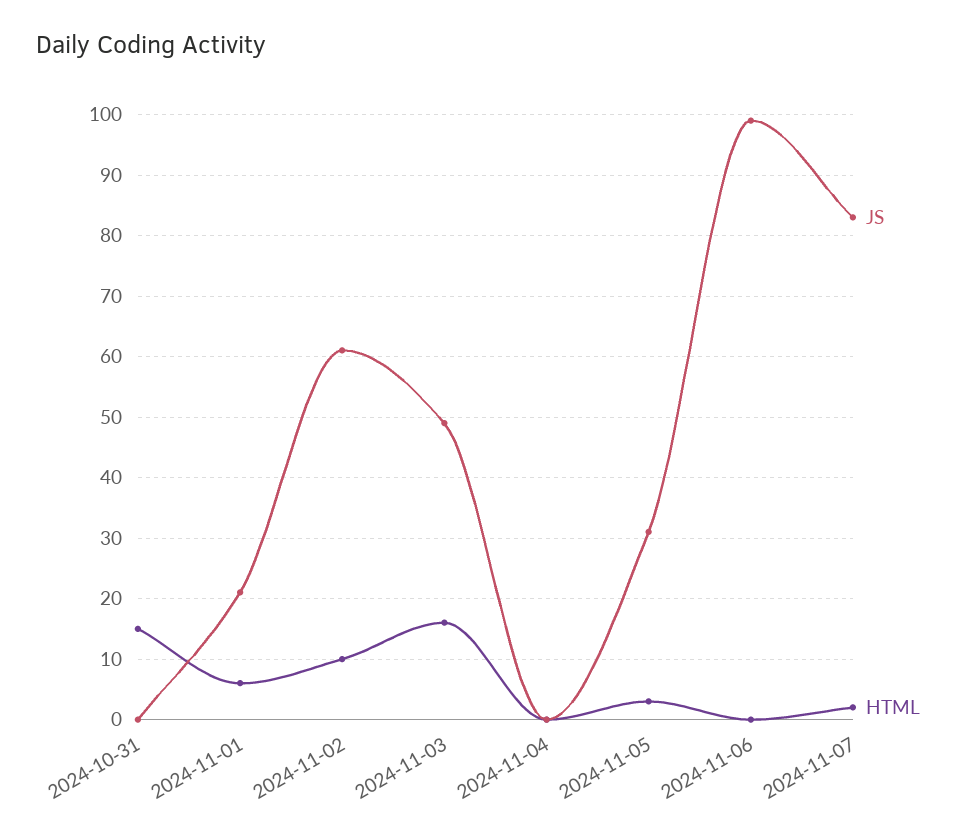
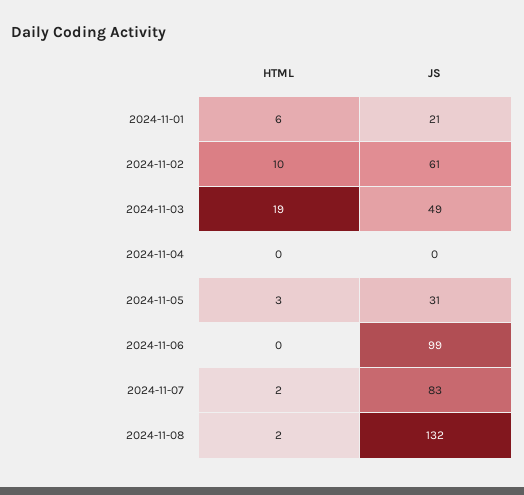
JS, 2024-10-31: 0 -> none
HTML, 2024-10-31: 15 -> none
HTML, 2024-11-03: 16 -> 19
HTML, 2024-11-08: none -> 2
JS, 2024-11-08: none -> 132

